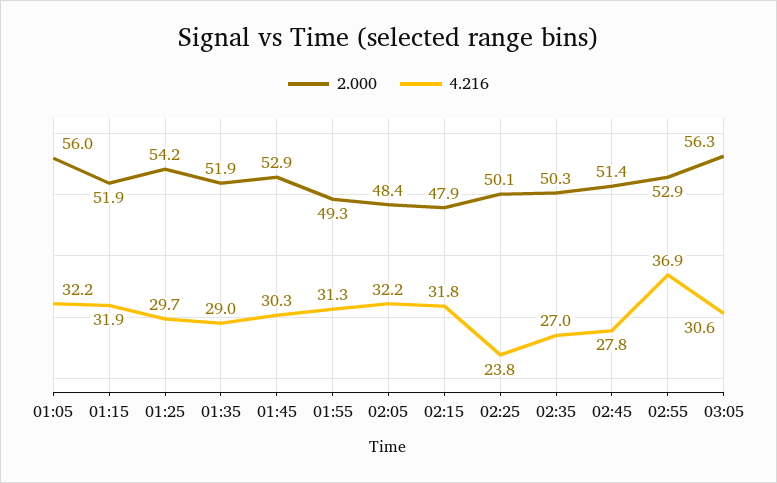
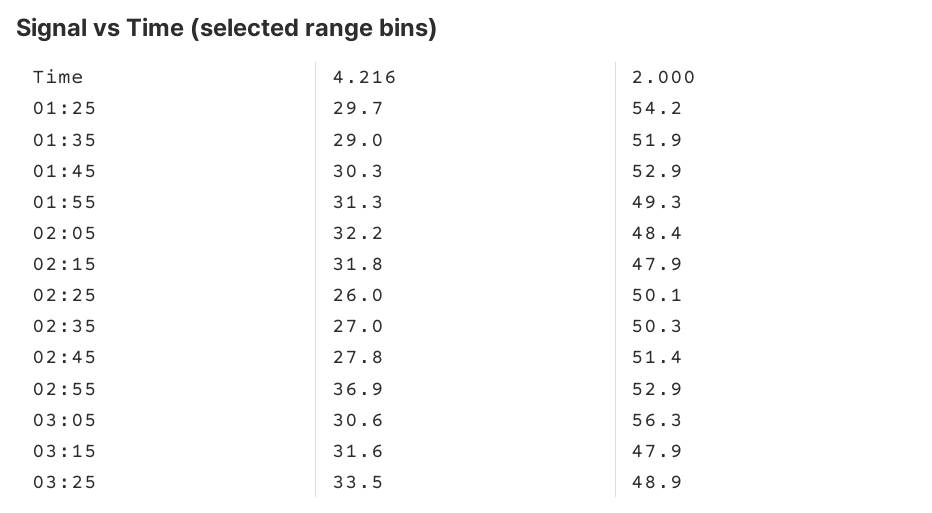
2.000, 01:05: 56 -> none
4.216, 01:05: 32.2 -> none
2.000, 01:15: 51.9 -> none
4.216, 01:15: 31.9 -> none
4.216, 02:25: 23.8 -> 26
4.216, 03:15: none -> 31.6
2.000, 03:15: none -> 47.9
4.216, 03:25: none -> 33.5
2.000, 03:25: none -> 48.9

